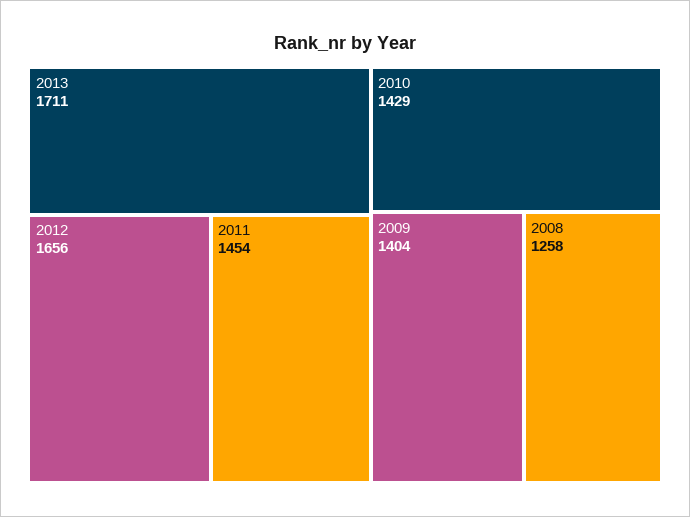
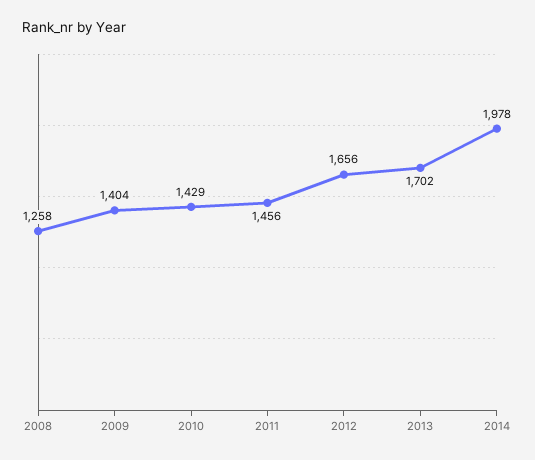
2013: 1711 -> 1702
2011: 1454 -> 1456
2014: none -> 1978

